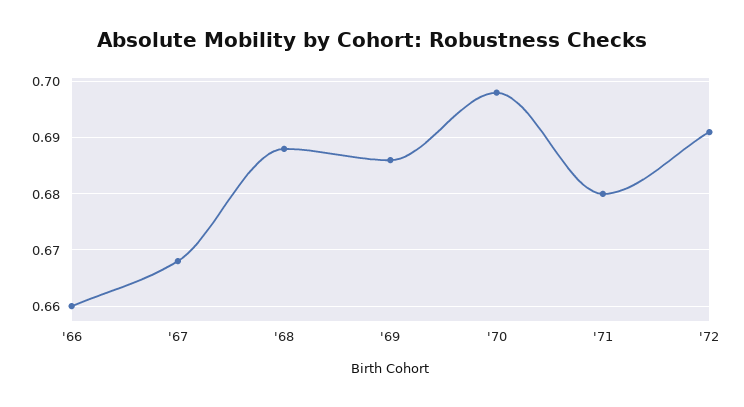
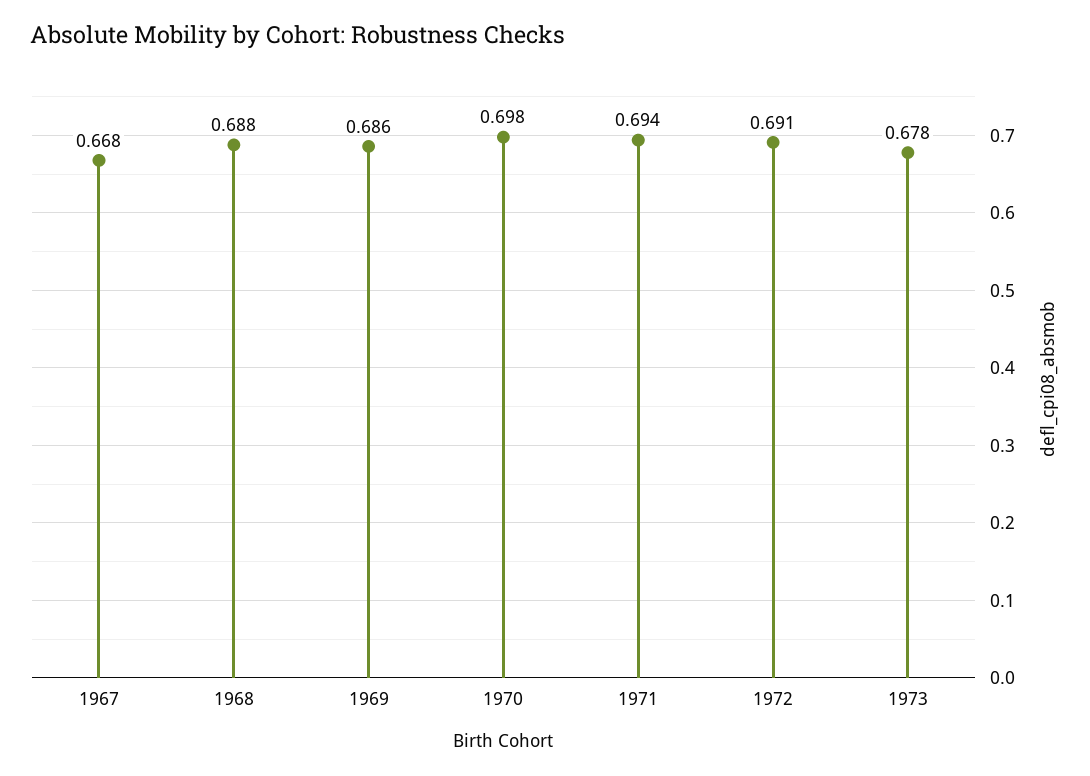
'66: 0.66 -> none
'71: 0.68 -> 0.694
1973: none -> 0.678

